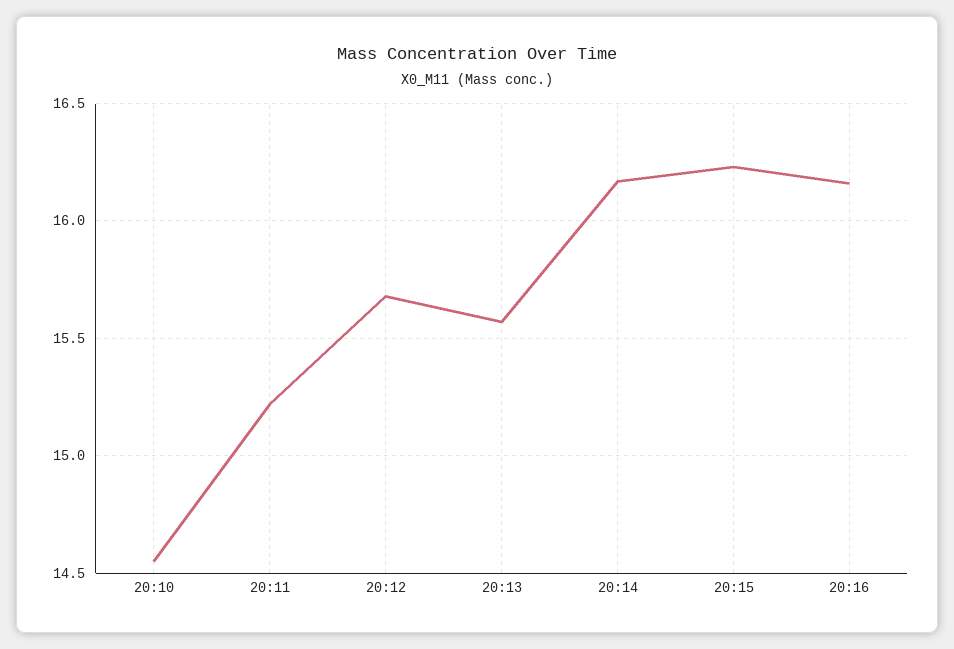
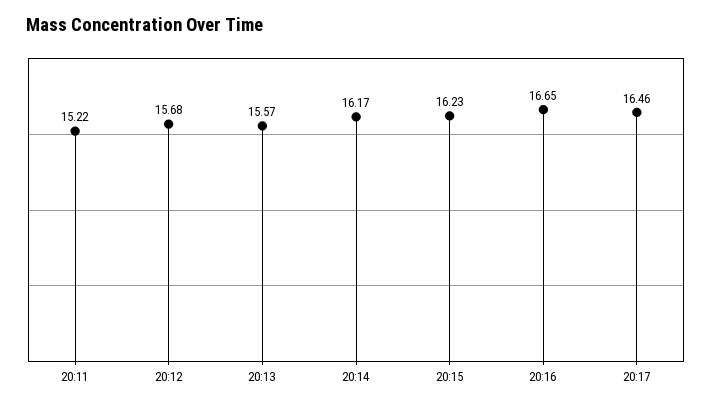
20:10: 14.55 -> none
20:16: 16.15 -> 16.65
20:17: none -> 16.46

